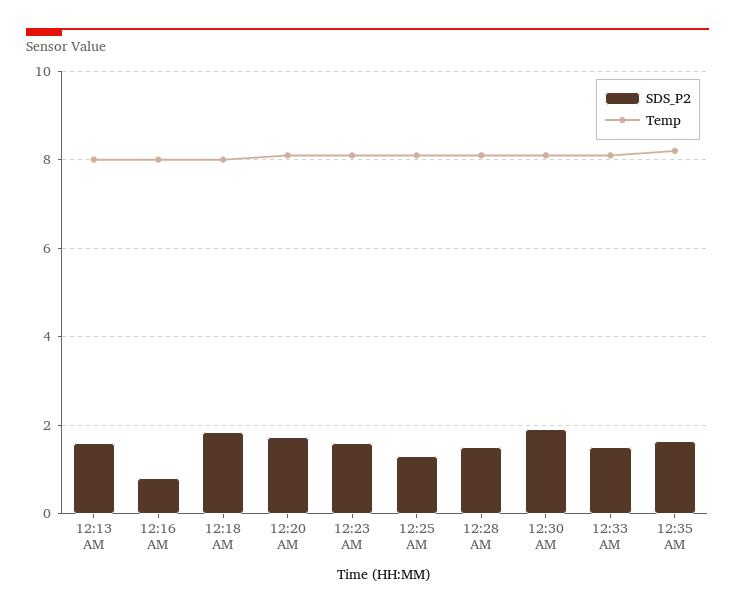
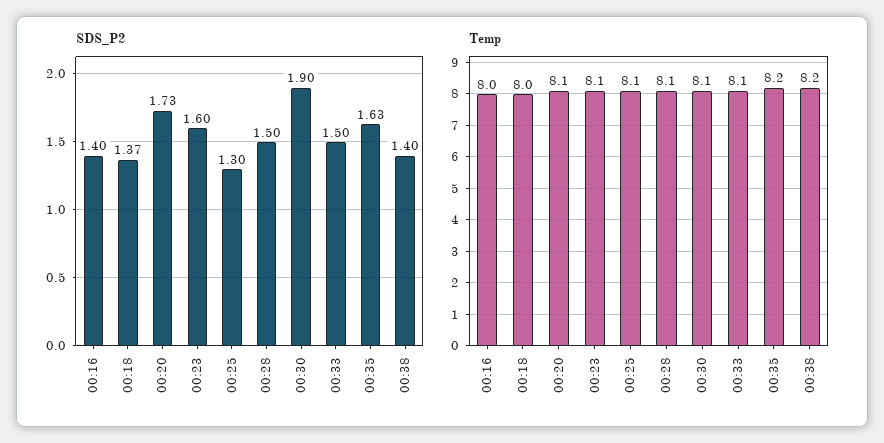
SDS_P2, 12:13 AM: 1.6 -> none
Temp, 12:13 AM: 8 -> none
SDS_P2, 12:16 AM: 0.8 -> 1.4
SDS_P2, 12:18 AM: 1.8 -> 1.37
SDS_P2, 00:38: none -> 1.4
Temp, 00:38: none -> 8.2

